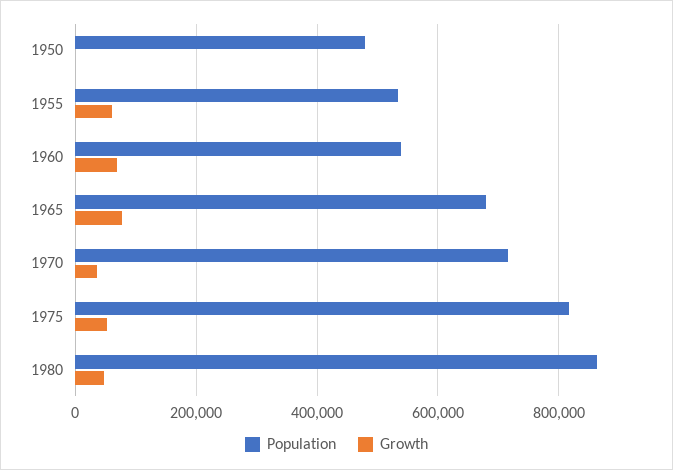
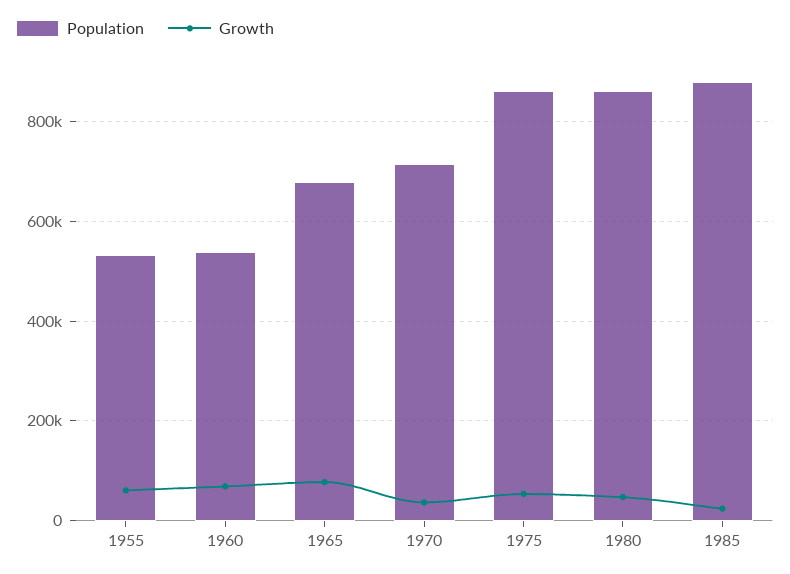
Population, 1950: 480000 -> none
Growth, 1950: 0 -> none
Population, 1975: 820000 -> 860000
Population, 1985: none -> 880000
Growth, 1985: none -> 20000

